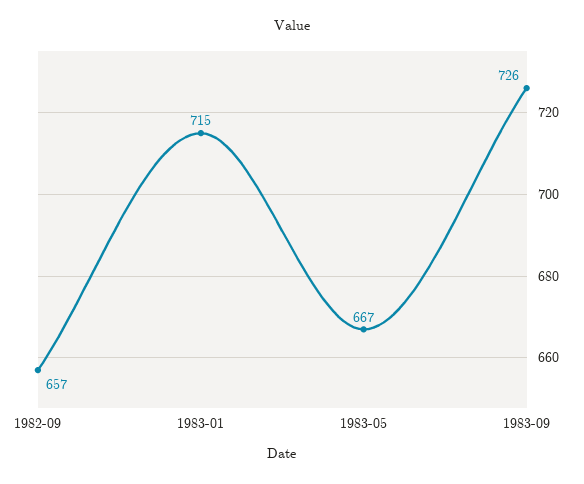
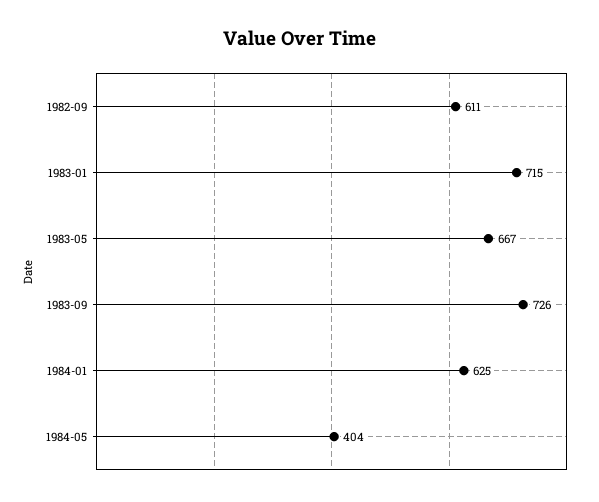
1982-09: 657 -> 611
1984-01: none -> 625
1984-05: none -> 404

